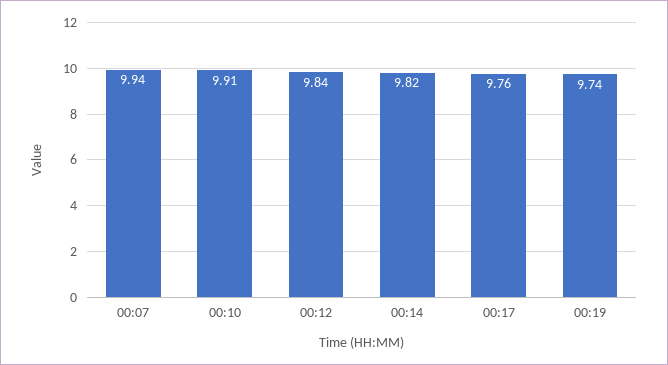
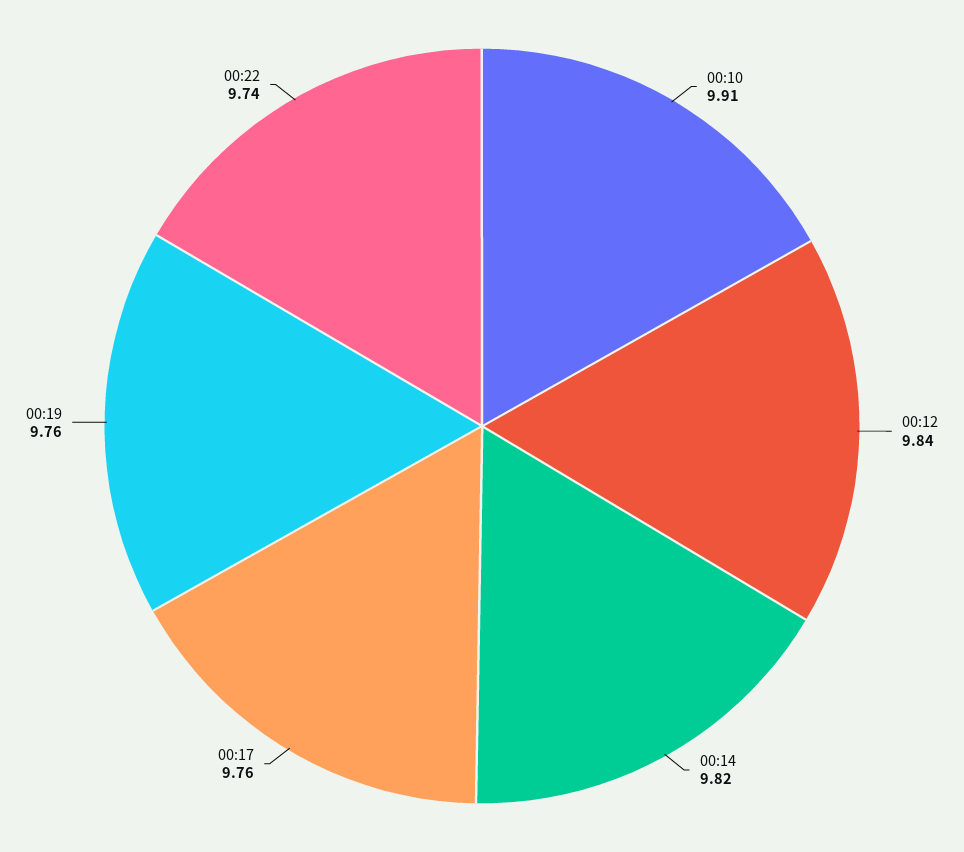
00:07: 9.94 -> none
00:19: 9.74 -> 9.76
00:22: none -> 9.74

